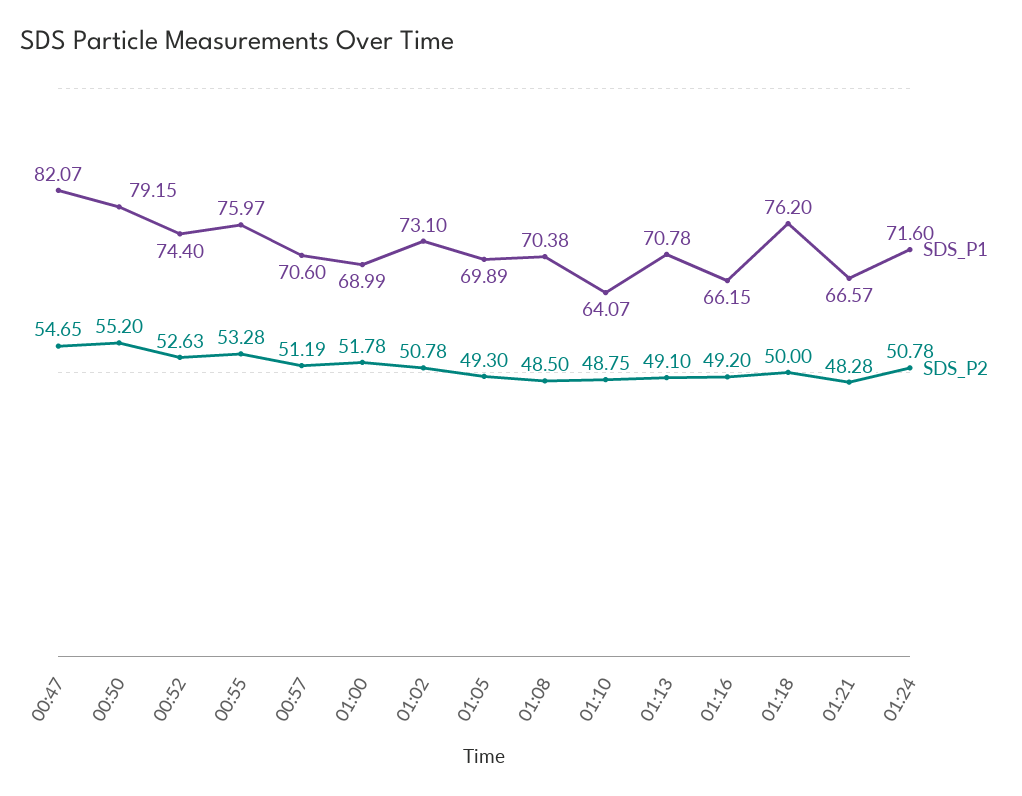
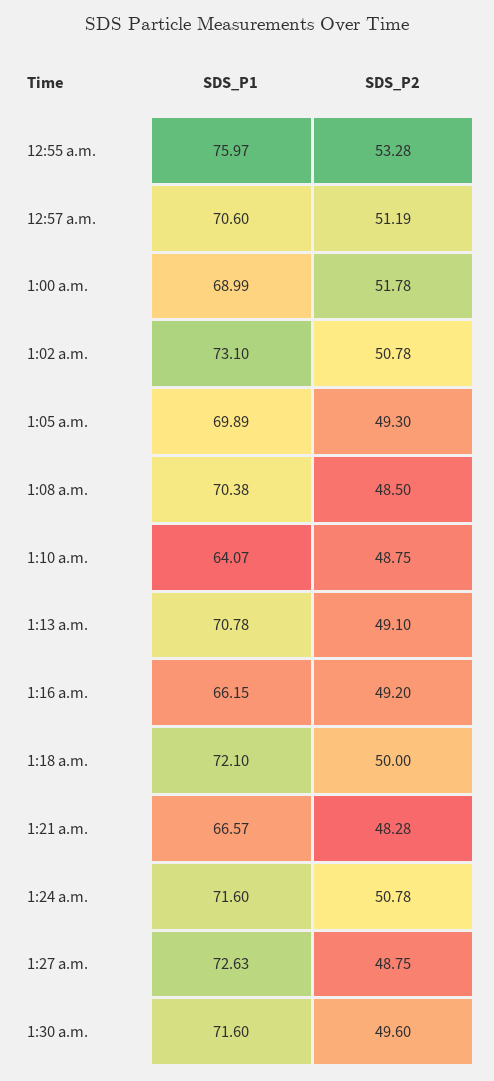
SDS_P1, 00:47: 82.07 -> none
SDS_P2, 00:47: 54.65 -> none
SDS_P1, 00:50: 79.15 -> none
SDS_P2, 00:50: 55.2 -> none
SDS_P1, 00:52: 74.4 -> none
SDS_P2, 00:52: 52.63 -> none
SDS_P1, 01:18: 76.2 -> 72.1
SDS_P1, 1:27 a.m.: none -> 72.63
SDS_P2, 1:27 a.m.: none -> 48.75
SDS_P1, 1:30 a.m.: none -> 71.6
SDS_P2, 1:30 a.m.: none -> 49.6

